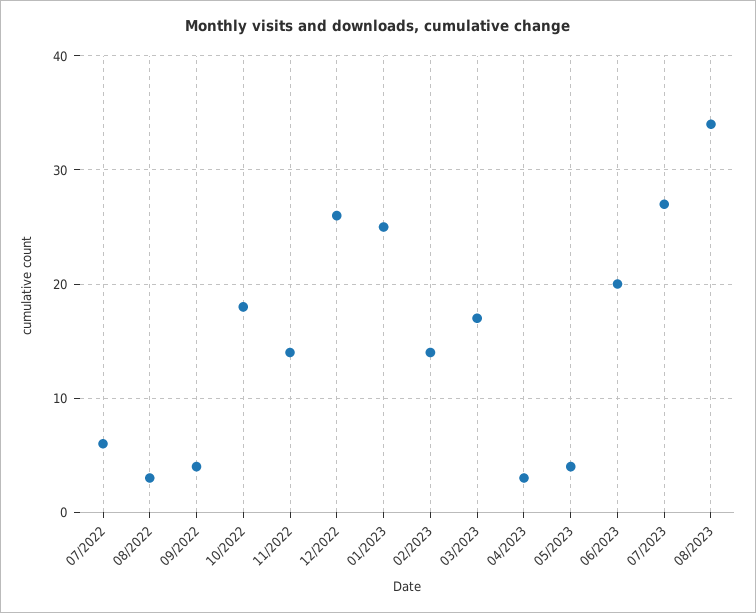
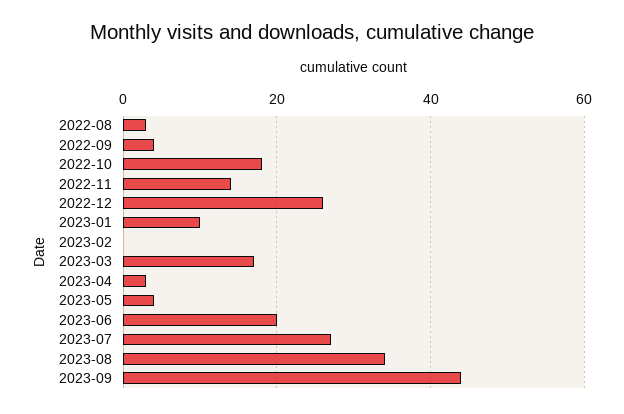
07/2022: 6 -> none
01/2023: 25 -> 10
02/2023: 14 -> 0
2023-09: none -> 45

